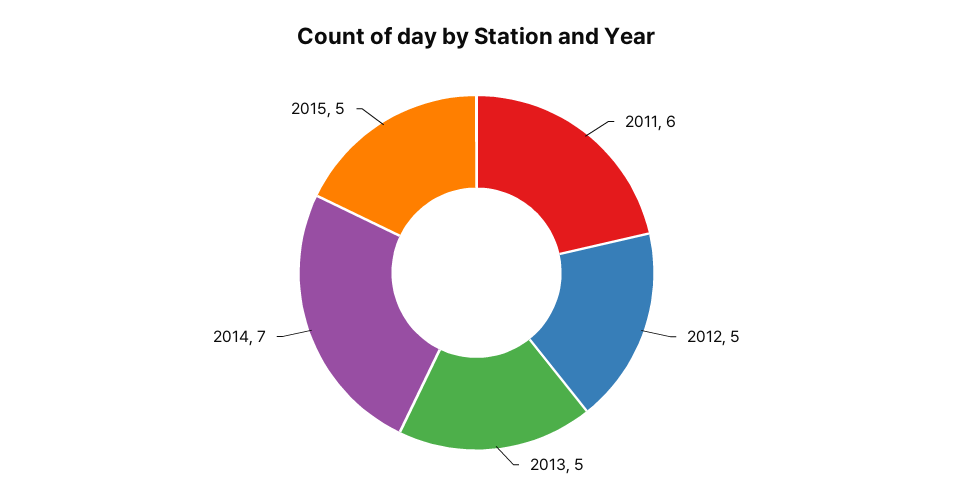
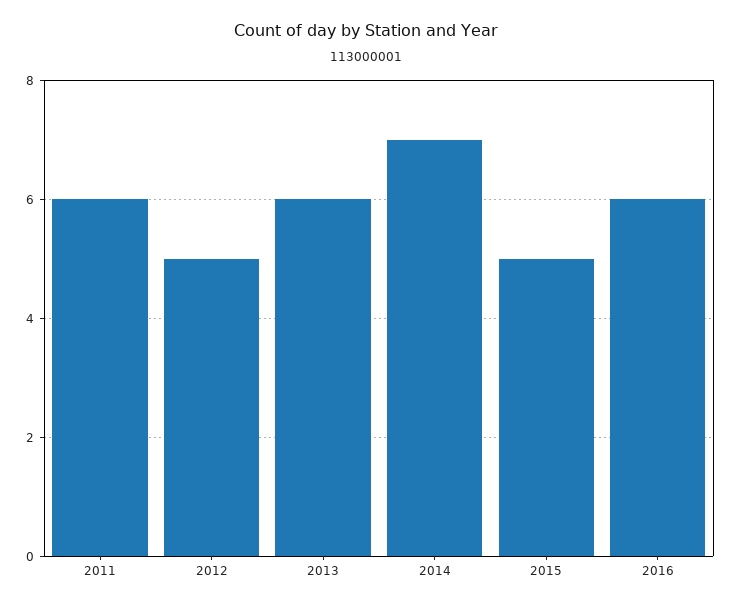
2013: 5 -> 6
2016: none -> 6

